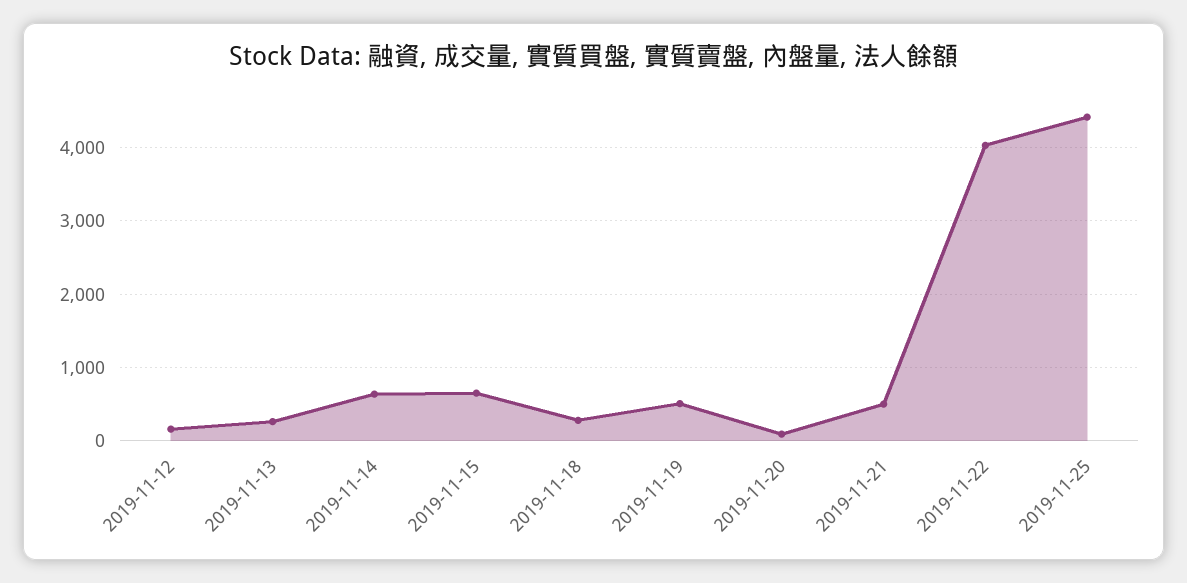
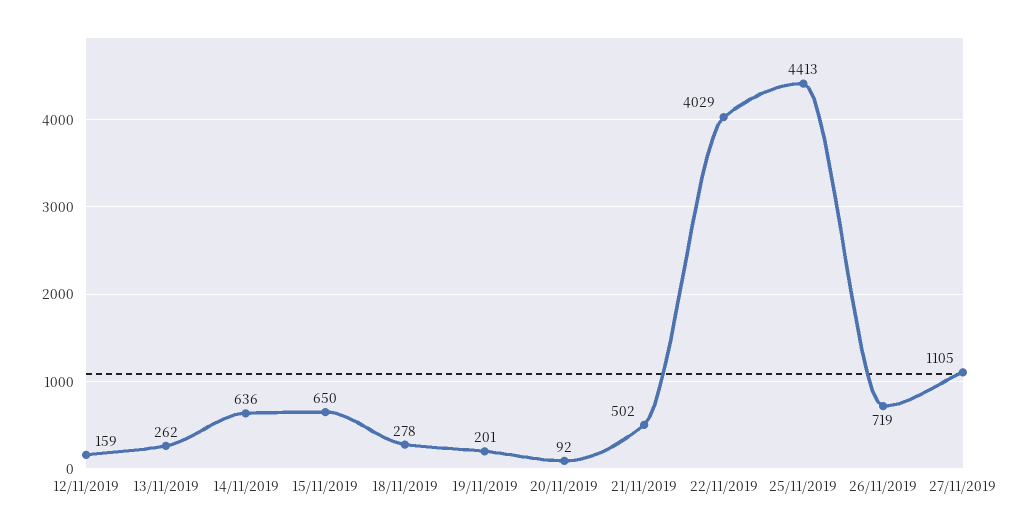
2019-11-19: 500 -> 201
26/11/2019: none -> 719
27/11/2019: none -> 1105

